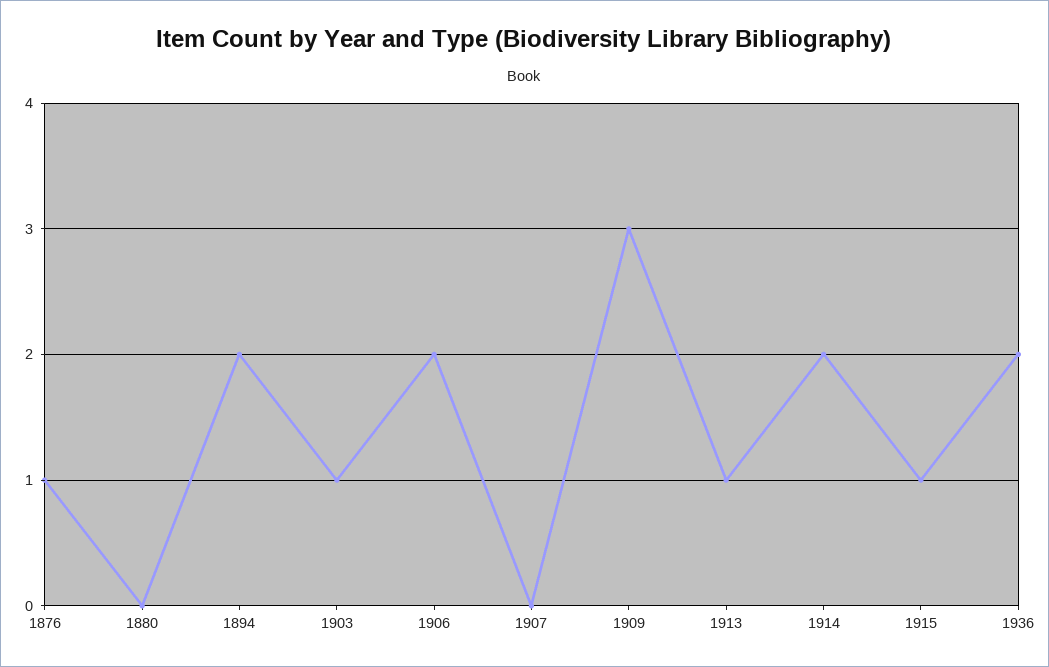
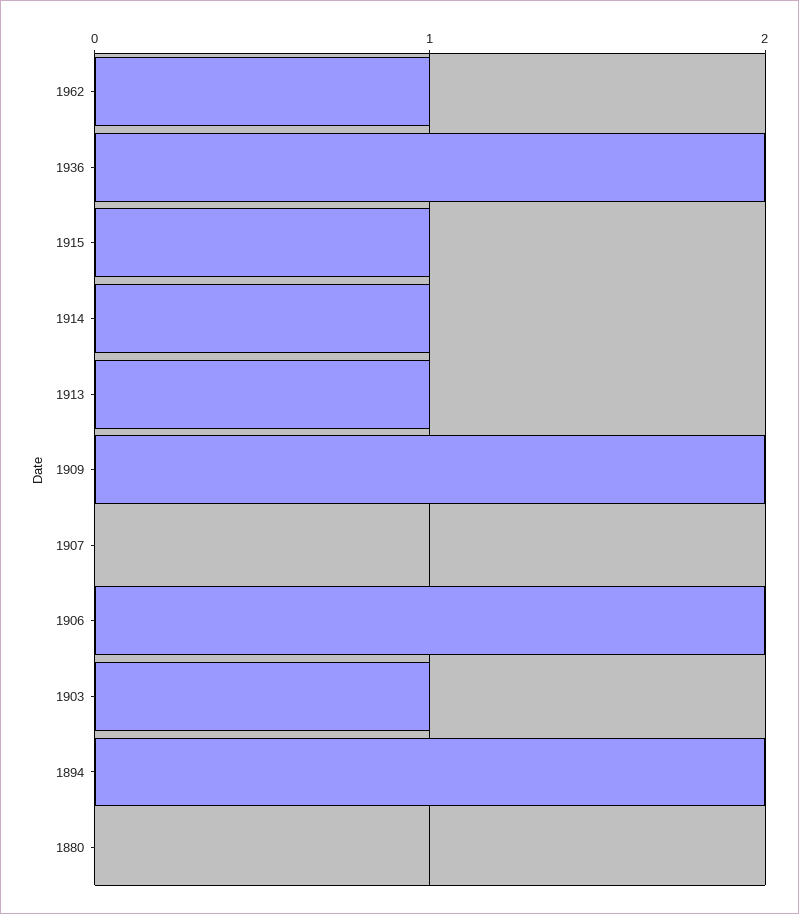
1876: 1 -> none
1909: 3 -> 2
1914: 2 -> 1
1962: none -> 1

